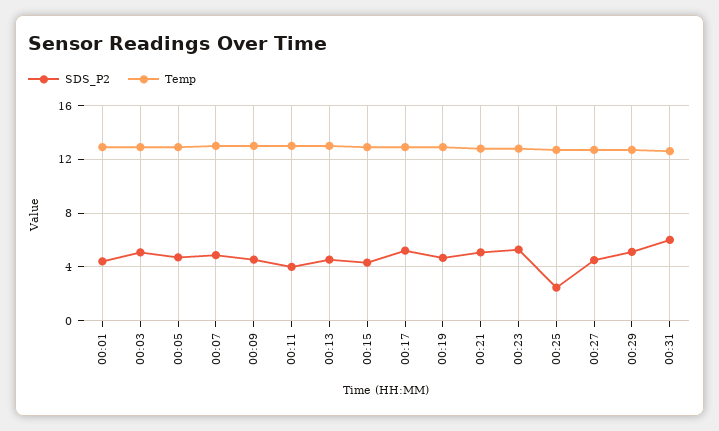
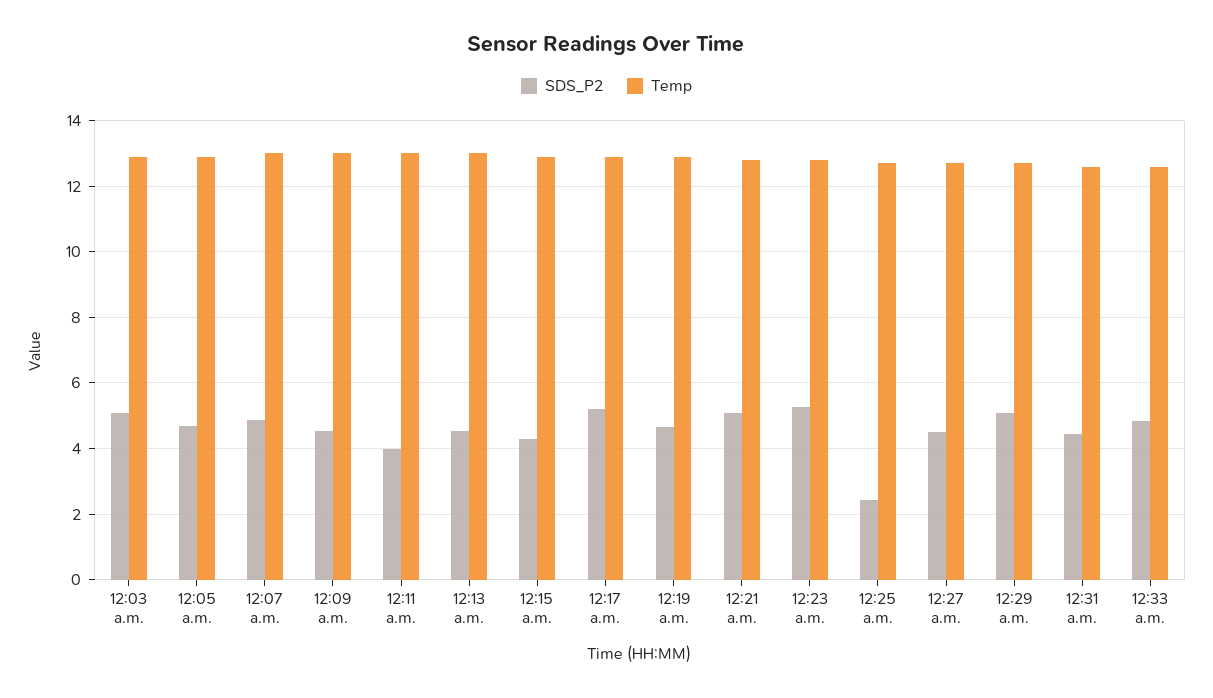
SDS_P2, 00:01: 4.5 -> none
Temp, 00:01: 13 -> none
SDS_P2, 00:31: 6 -> 4.4
SDS_P2, 12:33 a.m.: none -> 4.8
Temp, 12:33 a.m.: none -> 12.6

